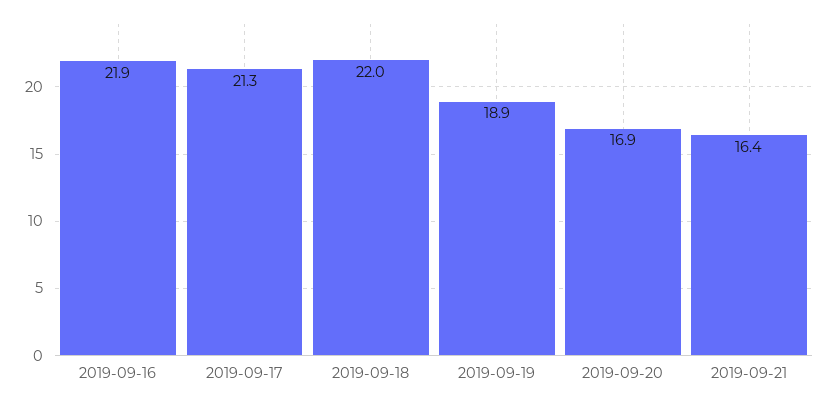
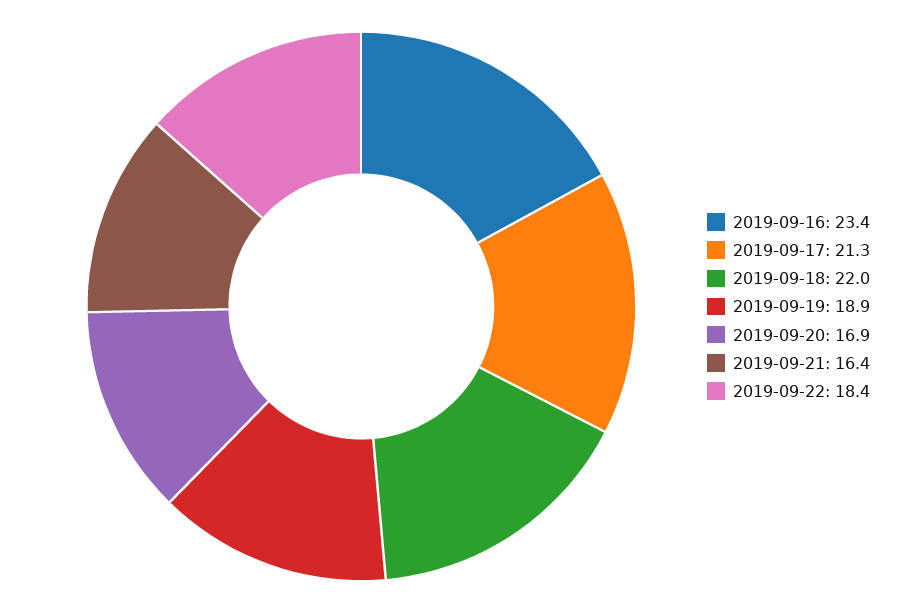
2019-09-16: 21.9 -> 23.4
2019-09-22: none -> 18.4

